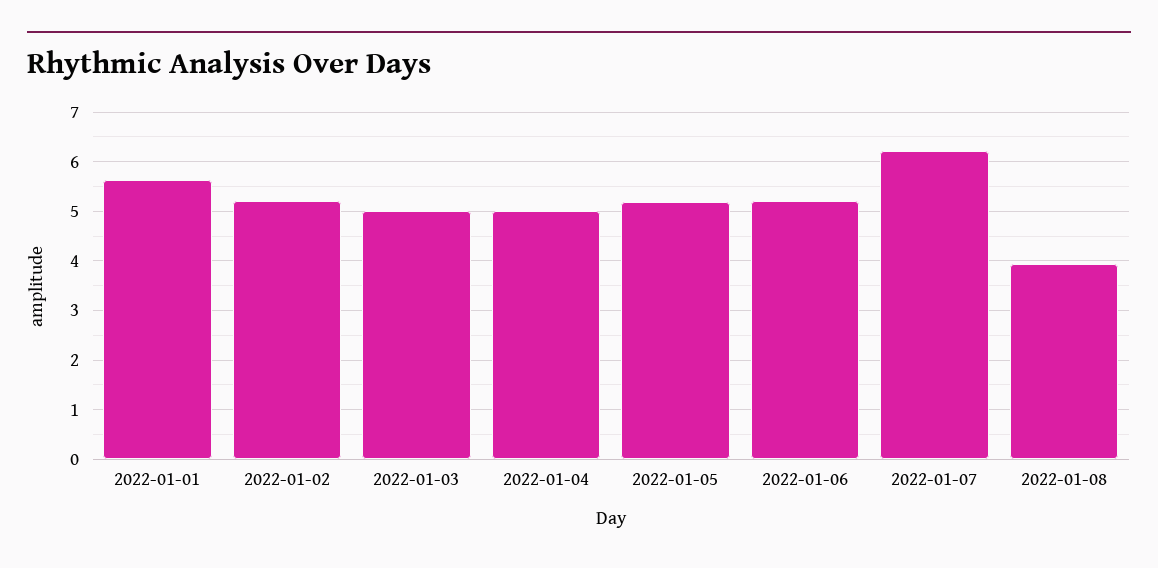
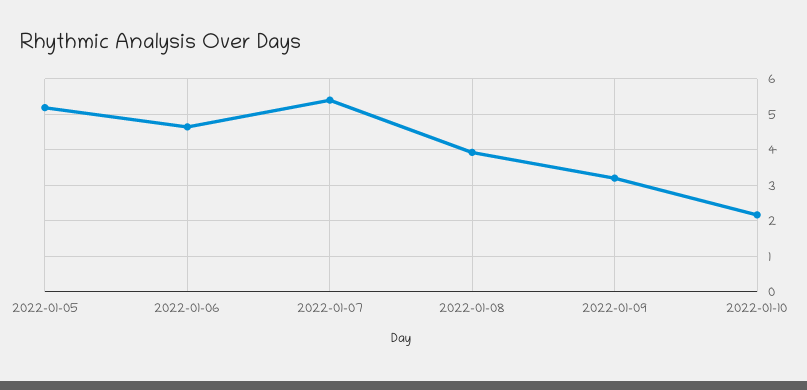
2022-01-01: 5.6 -> none
2022-01-02: 5.2 -> none
2022-01-03: 5 -> none
2022-01-04: 5 -> none
2022-01-06: 5.2 -> 4.6
2022-01-07: 6.2 -> 5.4
2022-01-09: none -> 3.2
2022-01-10: none -> 2.2

